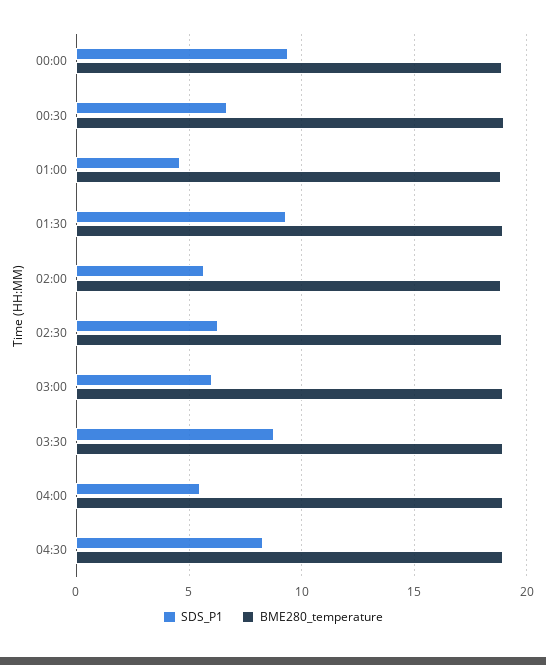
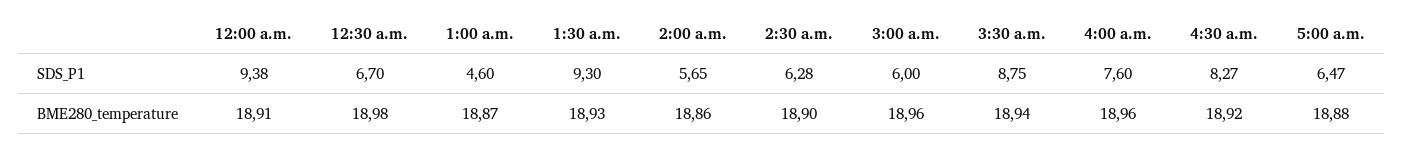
SDS_P1, 04:00: 5.5 -> 7.6
SDS_P1, 5:00 a.m.: none -> 6.47
BME280_temperature, 5:00 a.m.: none -> 18.88

